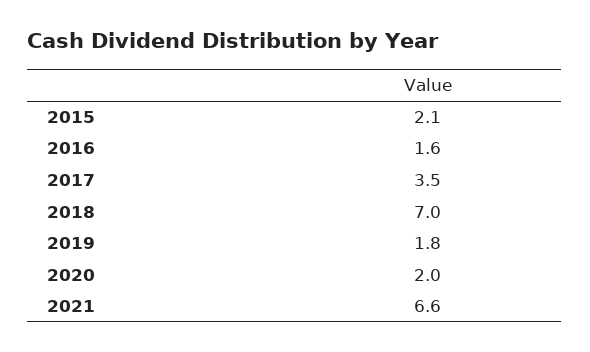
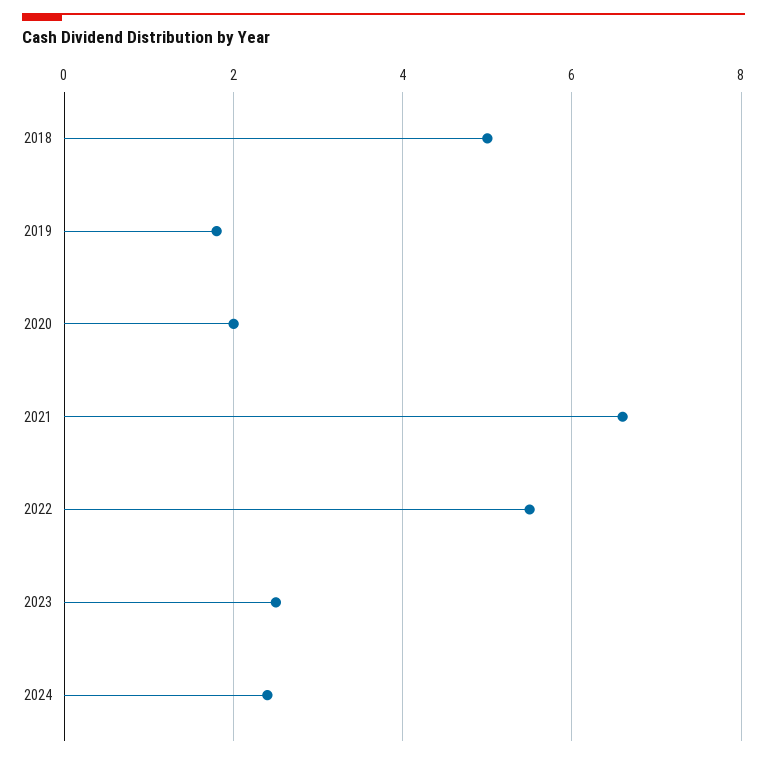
2015: 2.1 -> none
2016: 1.6 -> none
2017: 3.5 -> none
2018: 7 -> 5
2022: none -> 5.5
2023: none -> 2.5
2024: none -> 2.5

